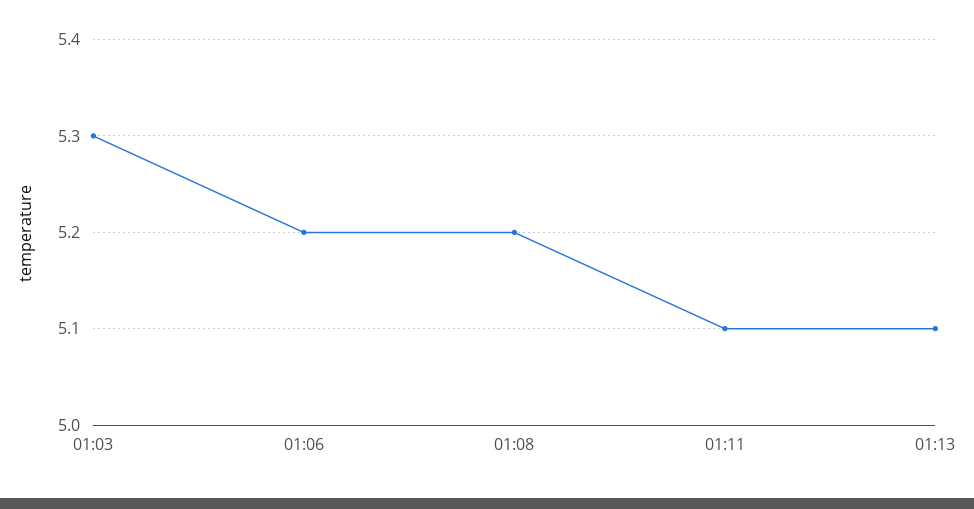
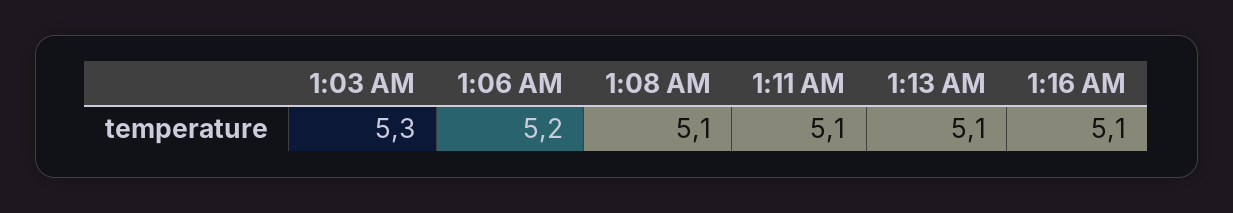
01:08: 5.2 -> 5.1
1:16 AM: none -> 5.1

